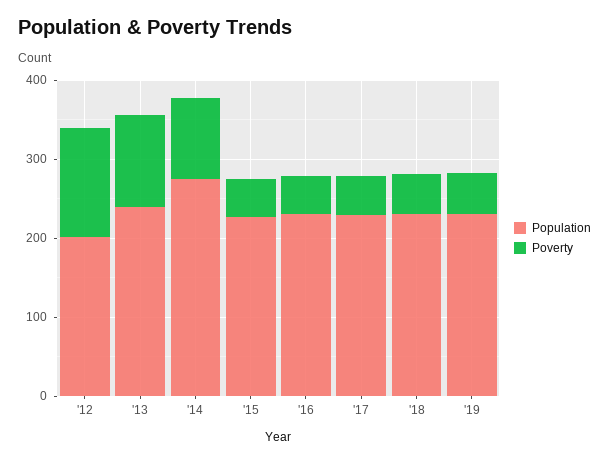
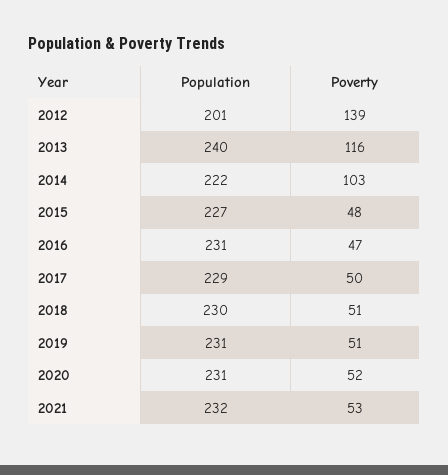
Population, '14: 280 -> 222
Population, 2020: none -> 231
Poverty, 2020: none -> 52
Population, 2021: none -> 232
Poverty, 2021: none -> 53

